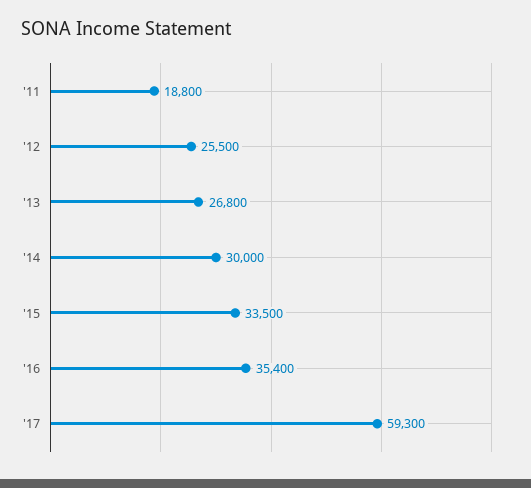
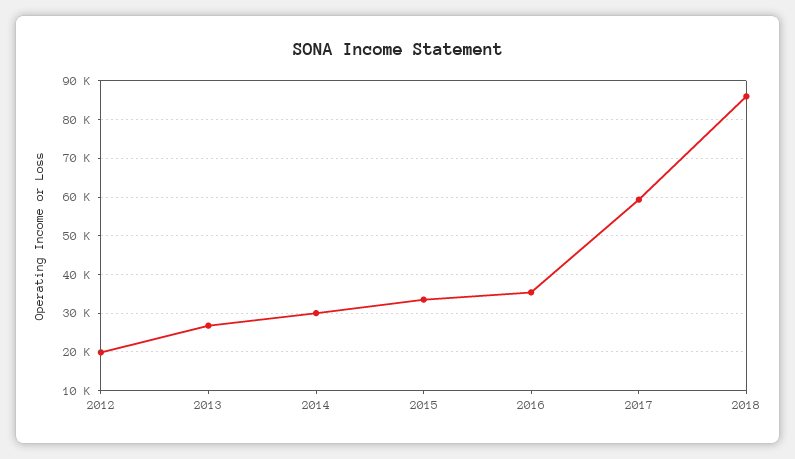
'11: 18800 -> none
'12: 25500 -> 20000
2018: none -> 86000

